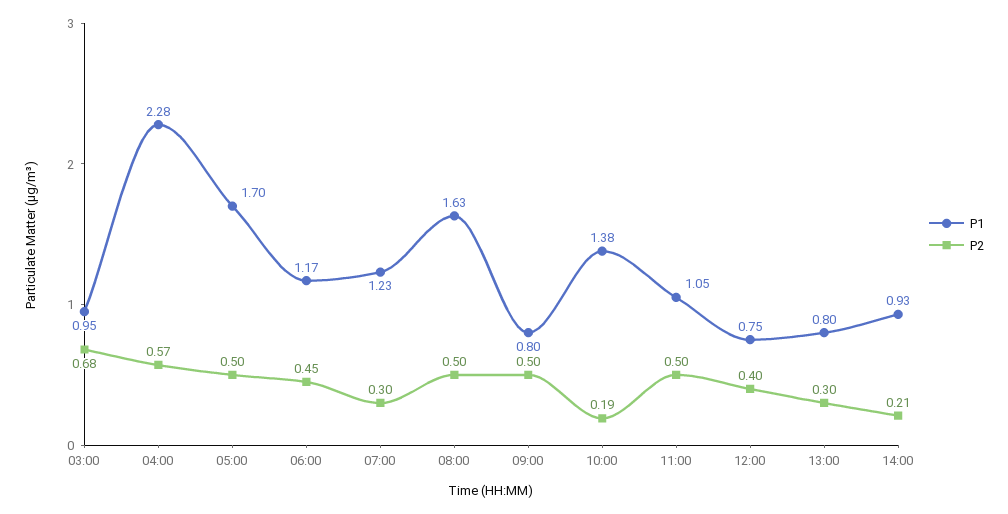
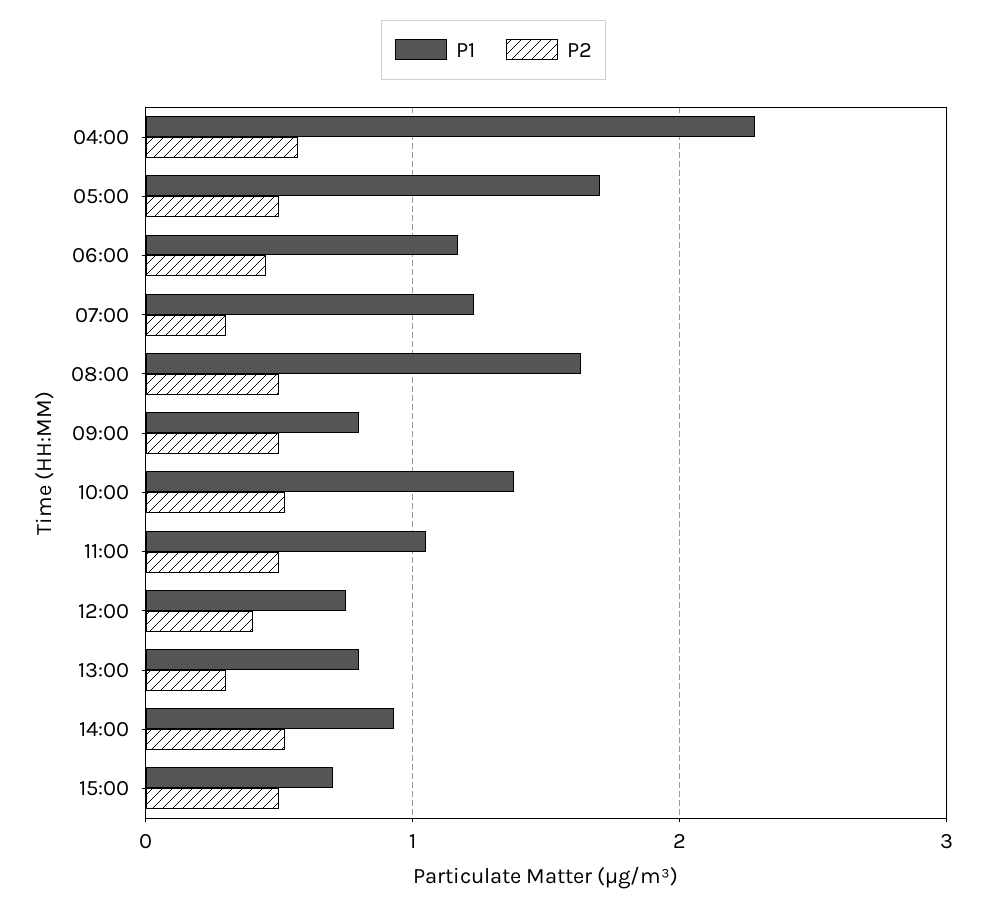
P1, 03:00: 0.95 -> none
P2, 03:00: 0.68 -> none
P2, 10:00: 0.19 -> 0.5
P2, 14:00: 0.21 -> 0.5
P1, 15:00: none -> 0.7
P2, 15:00: none -> 0.5

